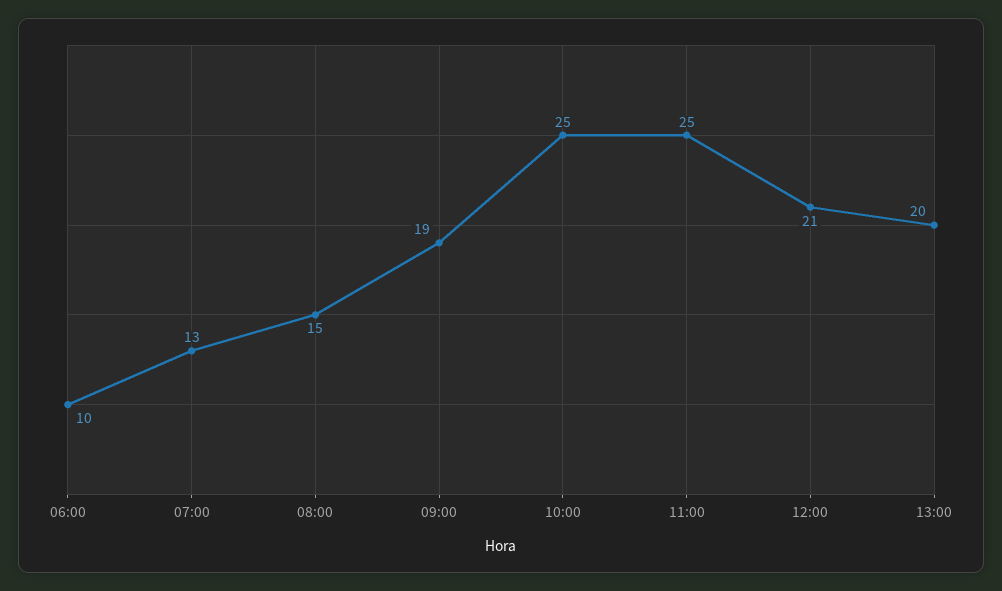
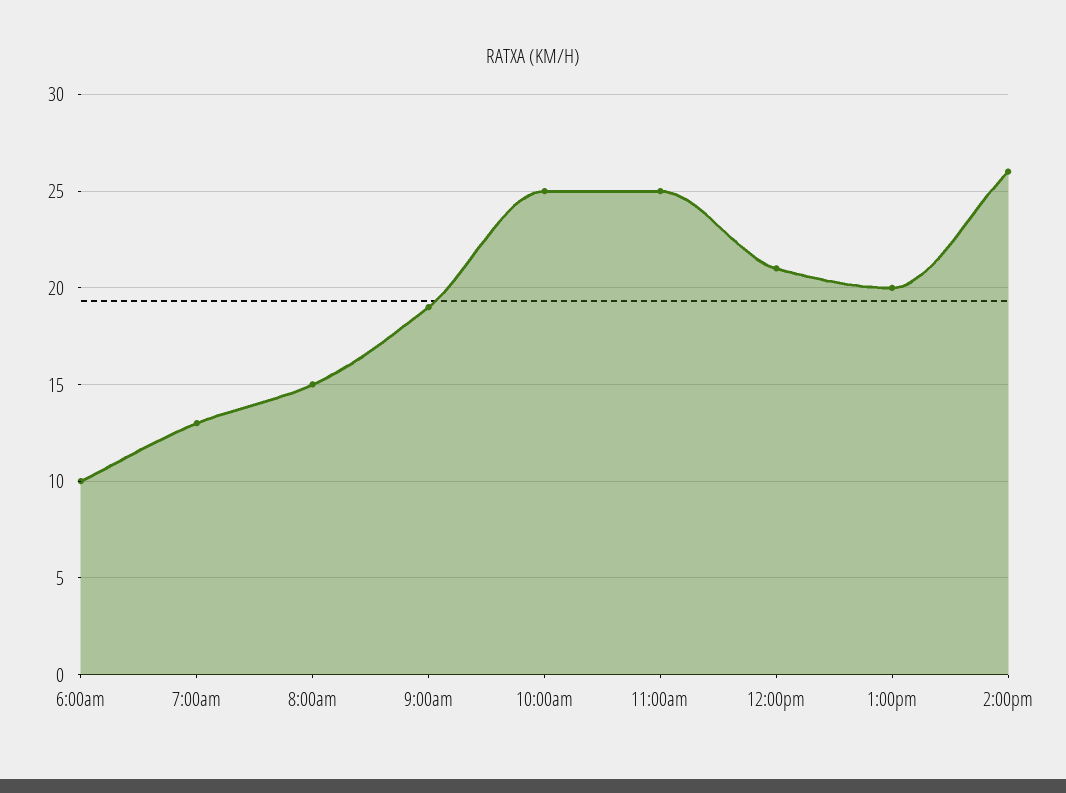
2:00pm: none -> 26

